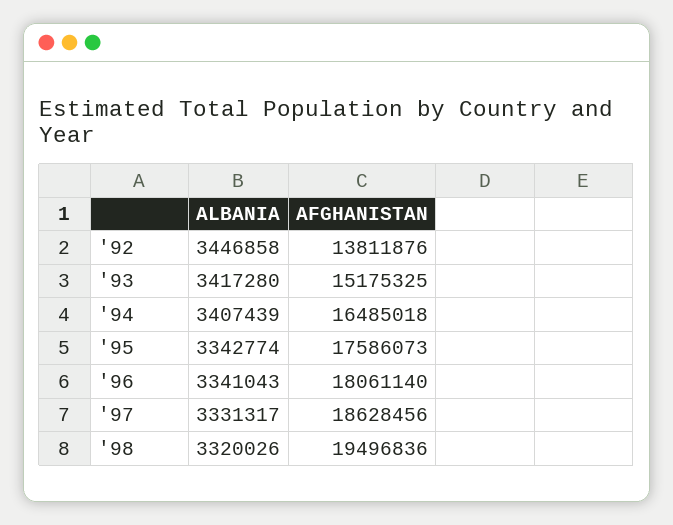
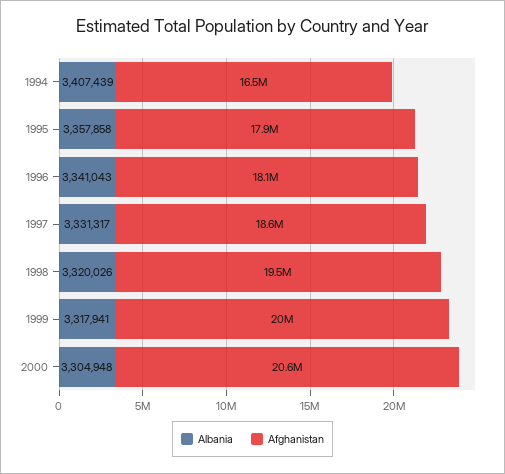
ALBANIA, '92: 3446858 -> none
AFGHANISTAN, '92: 13811876 -> none
ALBANIA, '93: 3417280 -> none
AFGHANISTAN, '93: 15175325 -> none
ALBANIA, '95: 3342774 -> 3357858
AFGHANISTAN, '95: 17586073 -> 17900000
ALBANIA, 1999: none -> 3317941
AFGHANISTAN, 1999: none -> 20000000
ALBANIA, 2000: none -> 3304948
AFGHANISTAN, 2000: none -> 20600000

